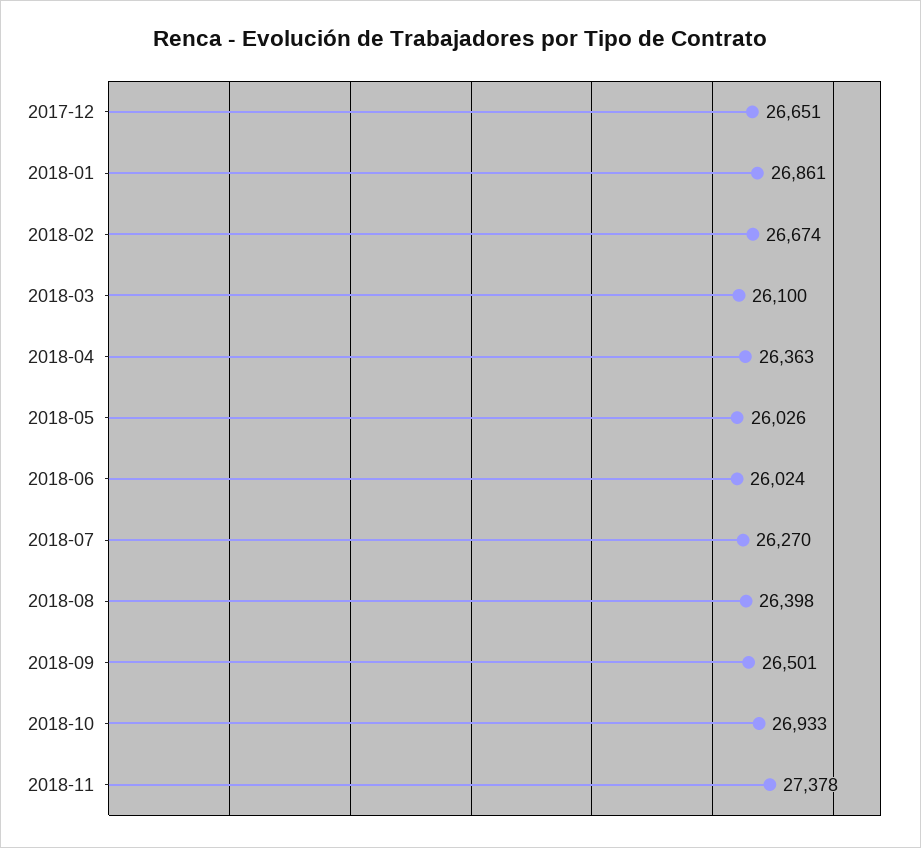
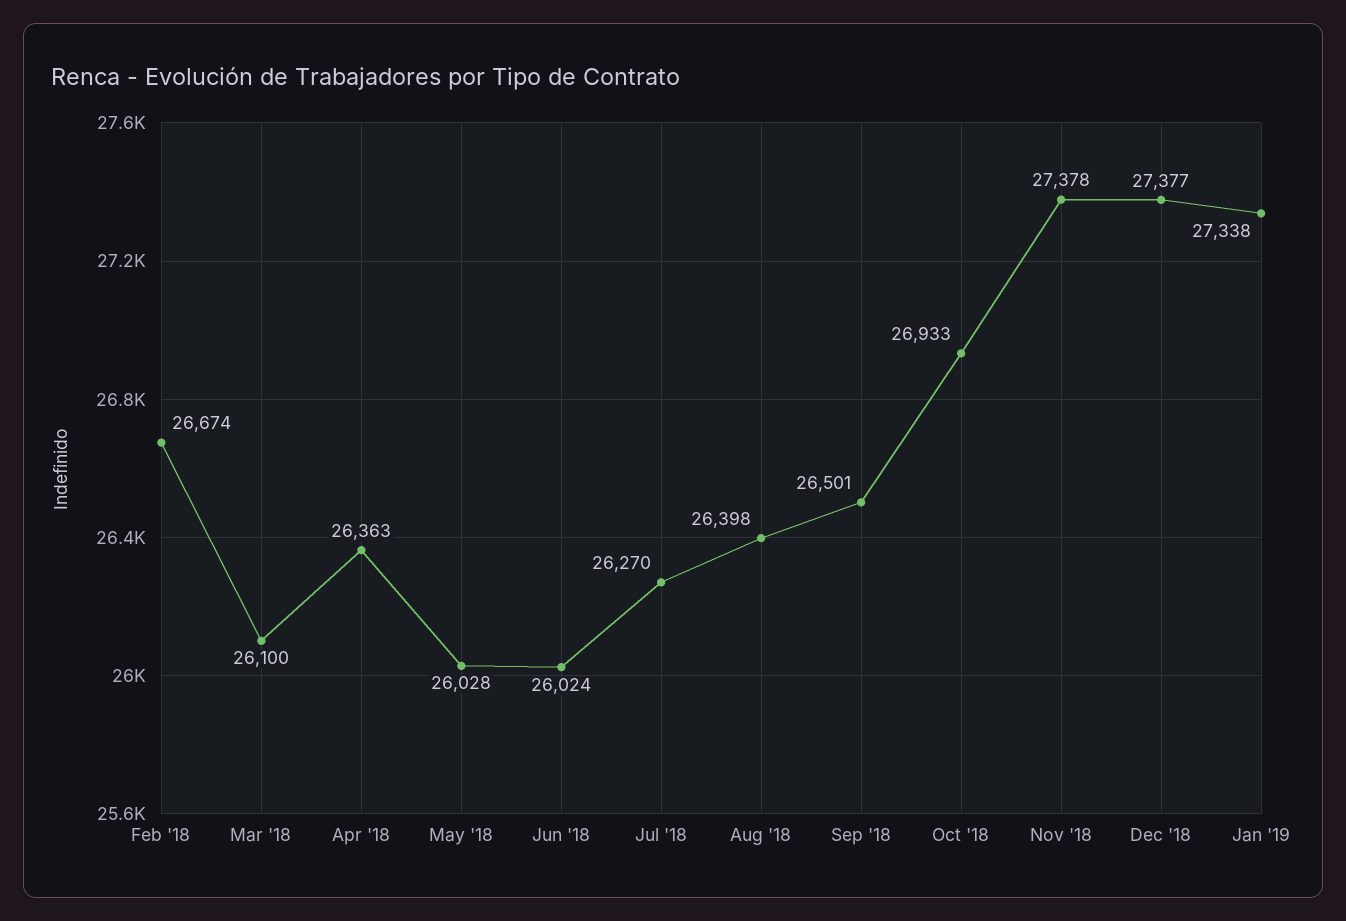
2017-12: 26651 -> none
2018-01: 26861 -> none
2018-05: 26026 -> 26028
Dec '18: none -> 27377
Jan '19: none -> 27338

